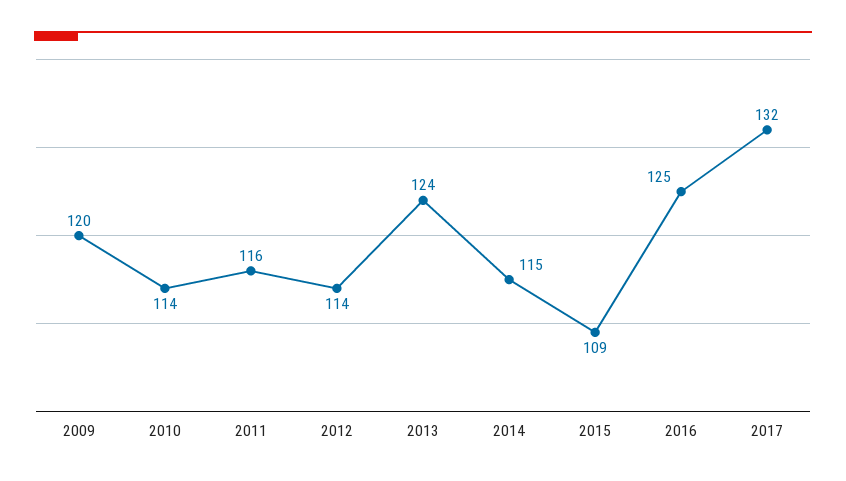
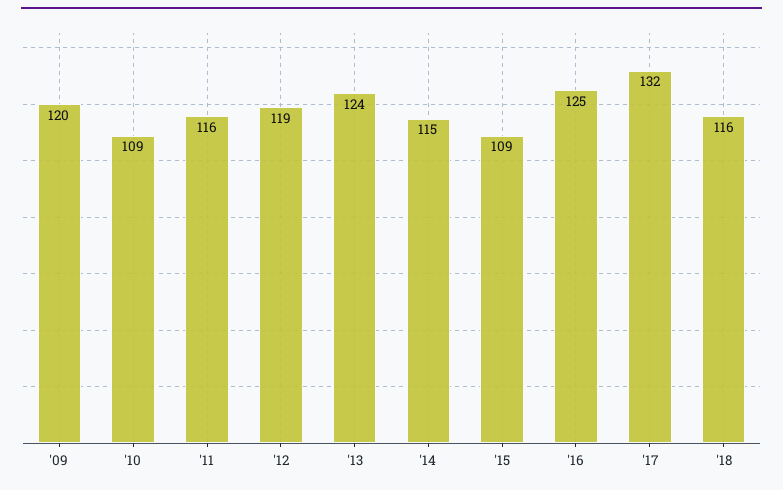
2010: 114 -> 109
2012: 114 -> 119
'18: none -> 116

